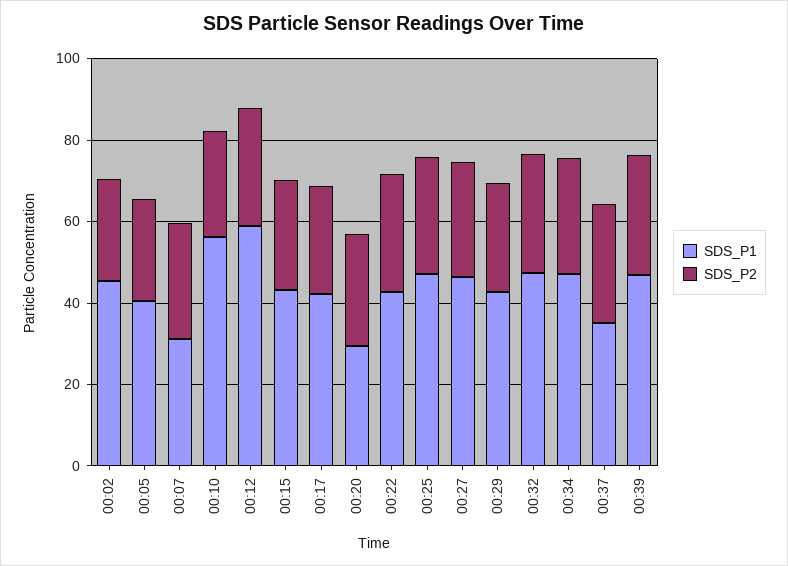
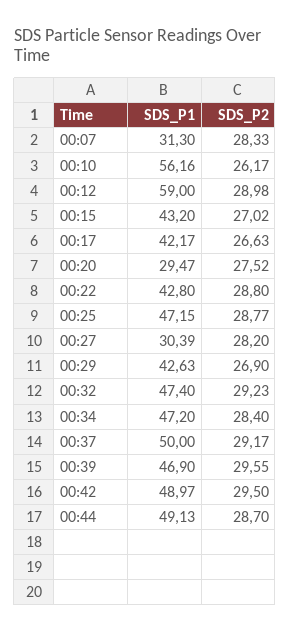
SDS_P1, 00:02: 45 -> none
SDS_P2, 00:02: 25 -> none
SDS_P1, 00:05: 40 -> none
SDS_P2, 00:05: 25 -> none
SDS_P1, 00:27: 45 -> 30.39
SDS_P1, 00:37: 35 -> 50
SDS_P1, 00:42: none -> 48.97
SDS_P2, 00:42: none -> 29.5
SDS_P1, 00:44: none -> 49.13
SDS_P2, 00:44: none -> 28.7

